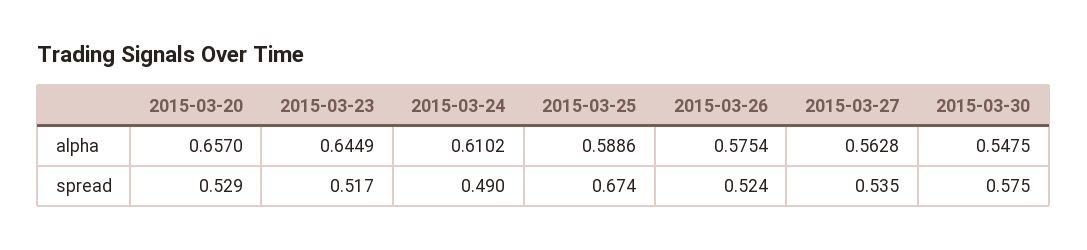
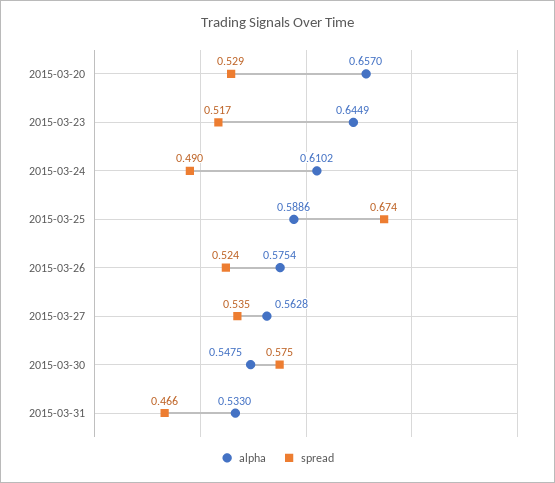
alpha, 2015-03-31: none -> 0.533
spread, 2015-03-31: none -> 0.466

